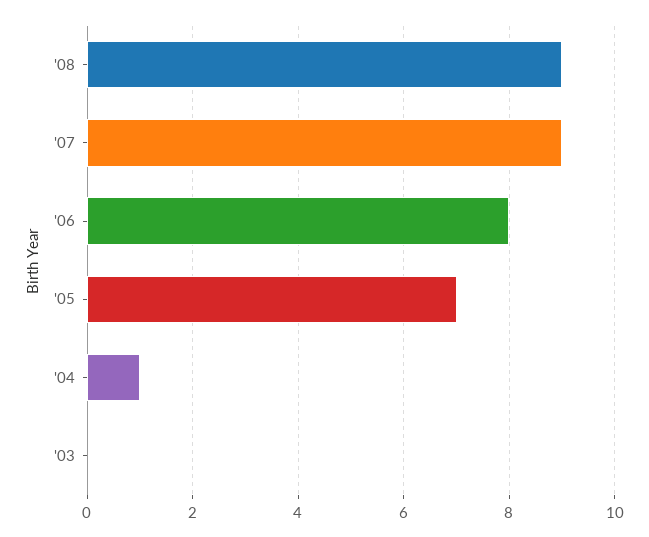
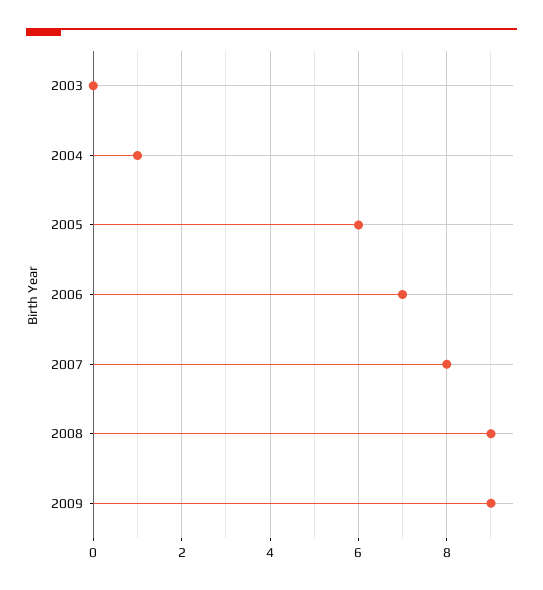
'07: 9 -> 8
'06: 8 -> 7
'05: 7 -> 6
2009: none -> 9

